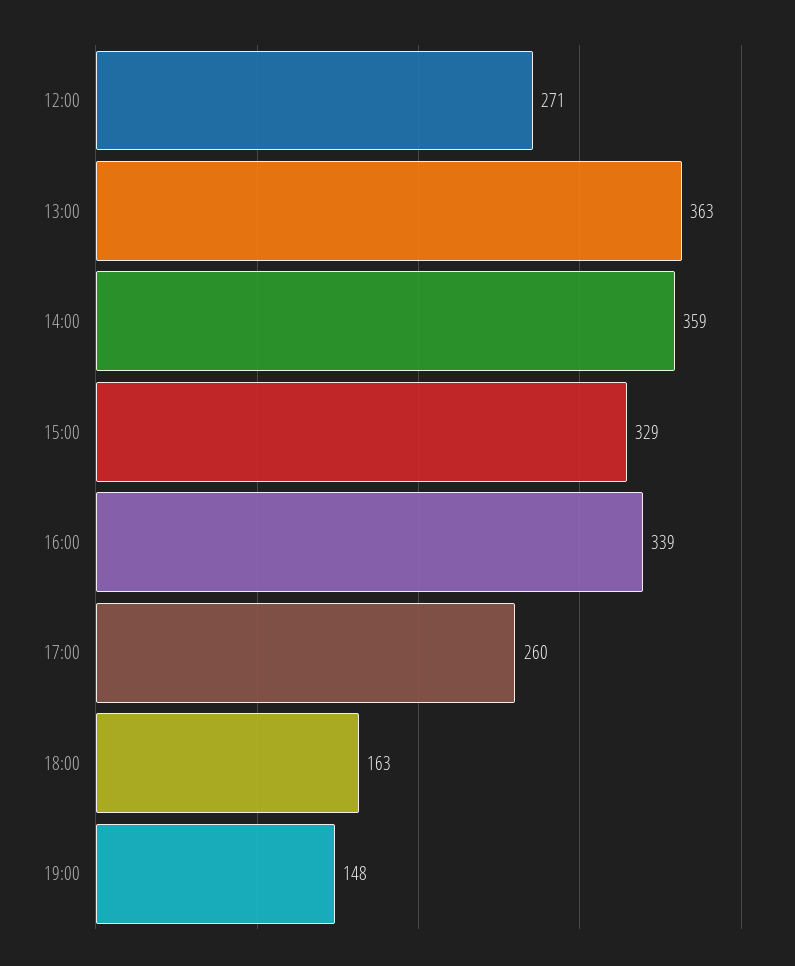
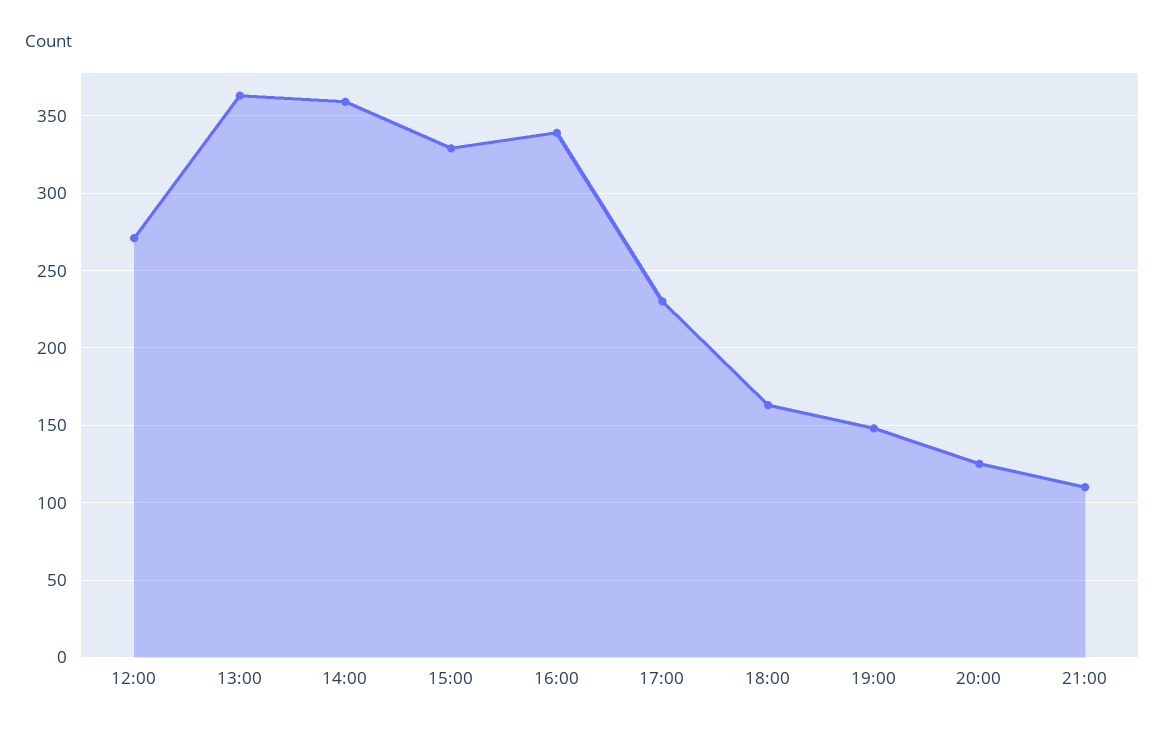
17:00: 260 -> 230
20:00: none -> 125
21:00: none -> 110

